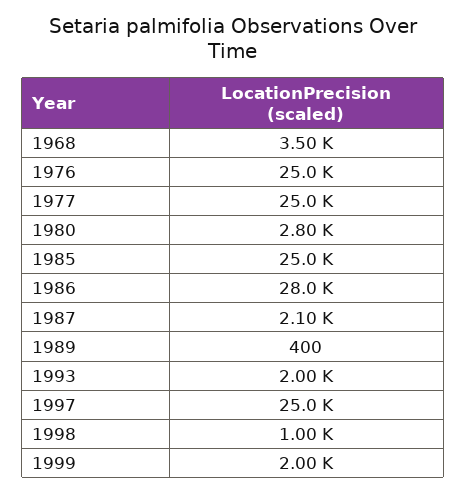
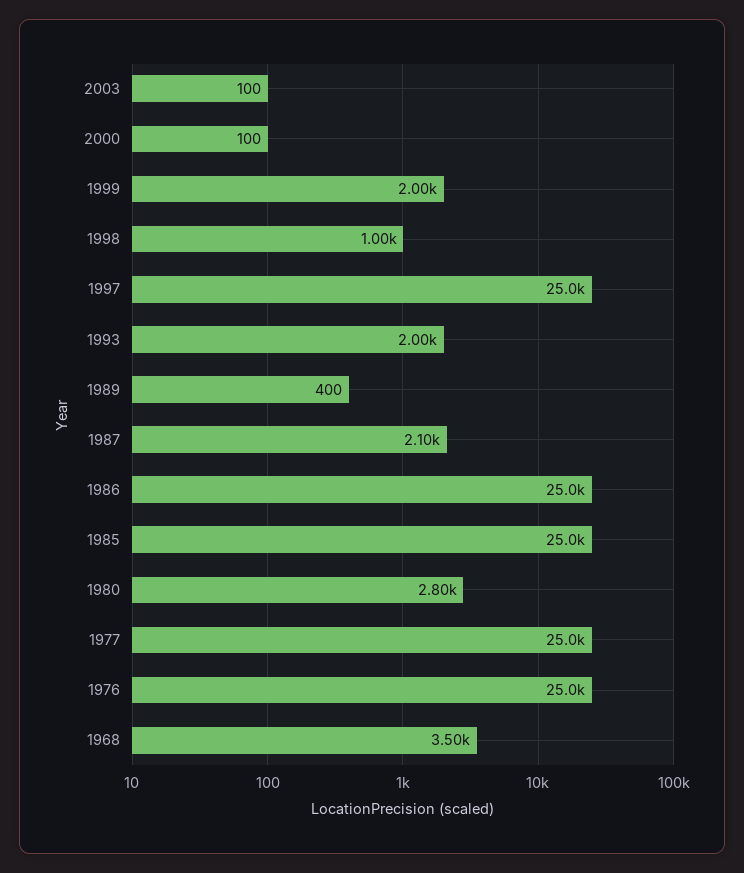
1986: 28000 -> 25000
2003: none -> 100
2000: none -> 100

